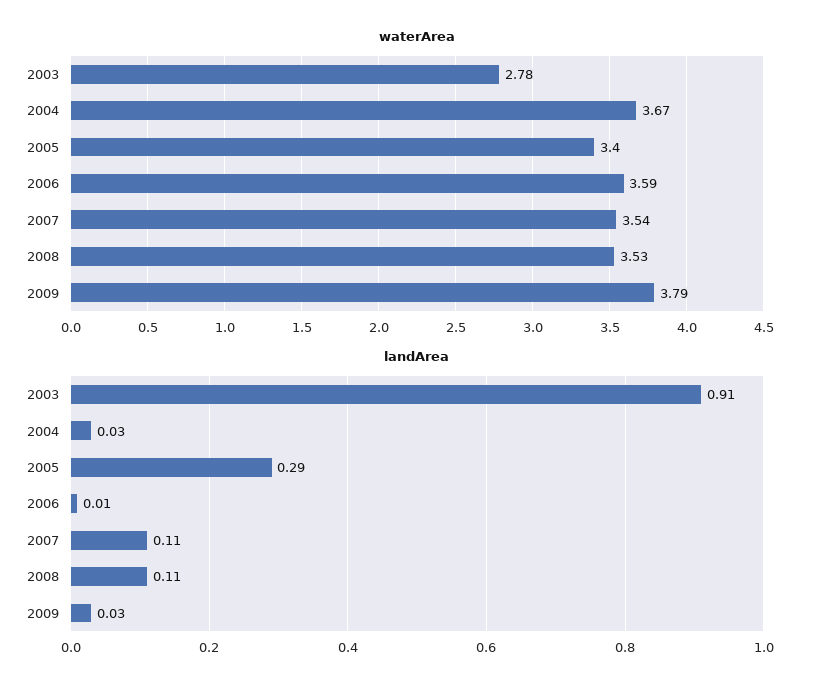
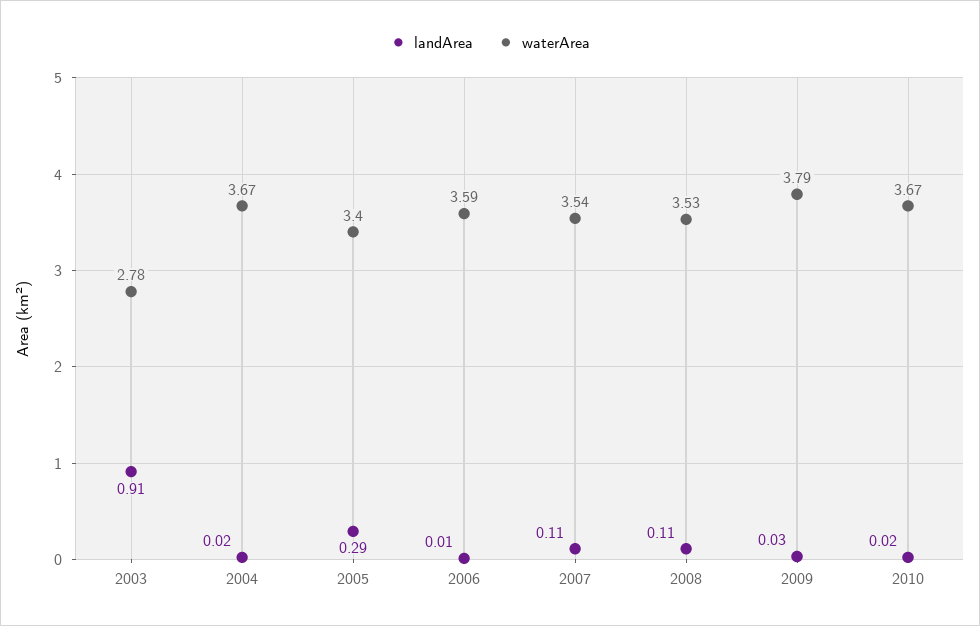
landArea, 2004: 0.03 -> 0.02
landArea, 2010: none -> 0.02
waterArea, 2010: none -> 3.67

